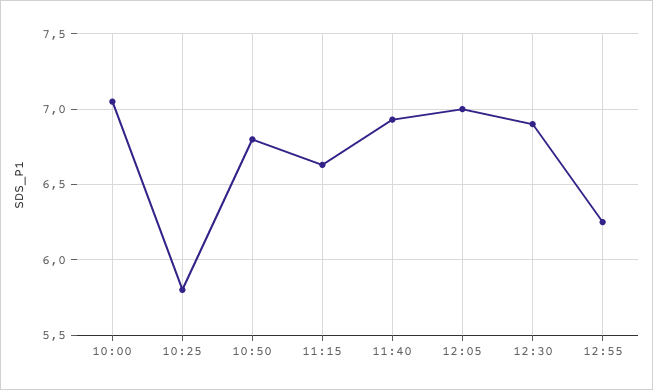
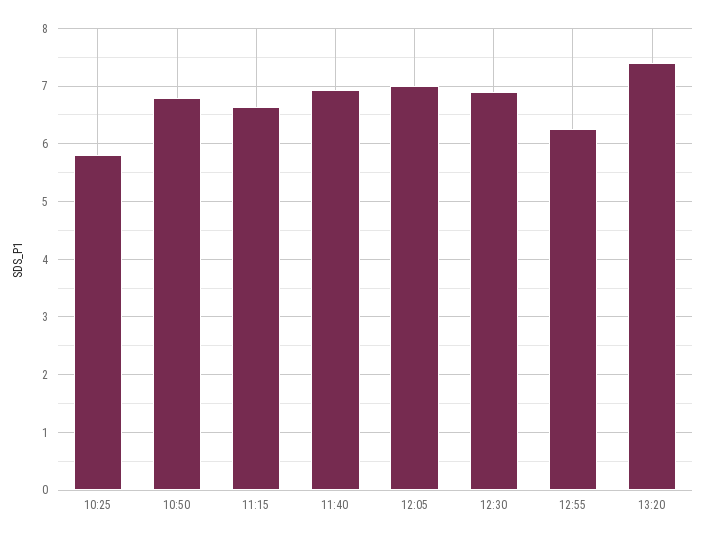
10:00: 7.05 -> none
13:20: none -> 7.4

